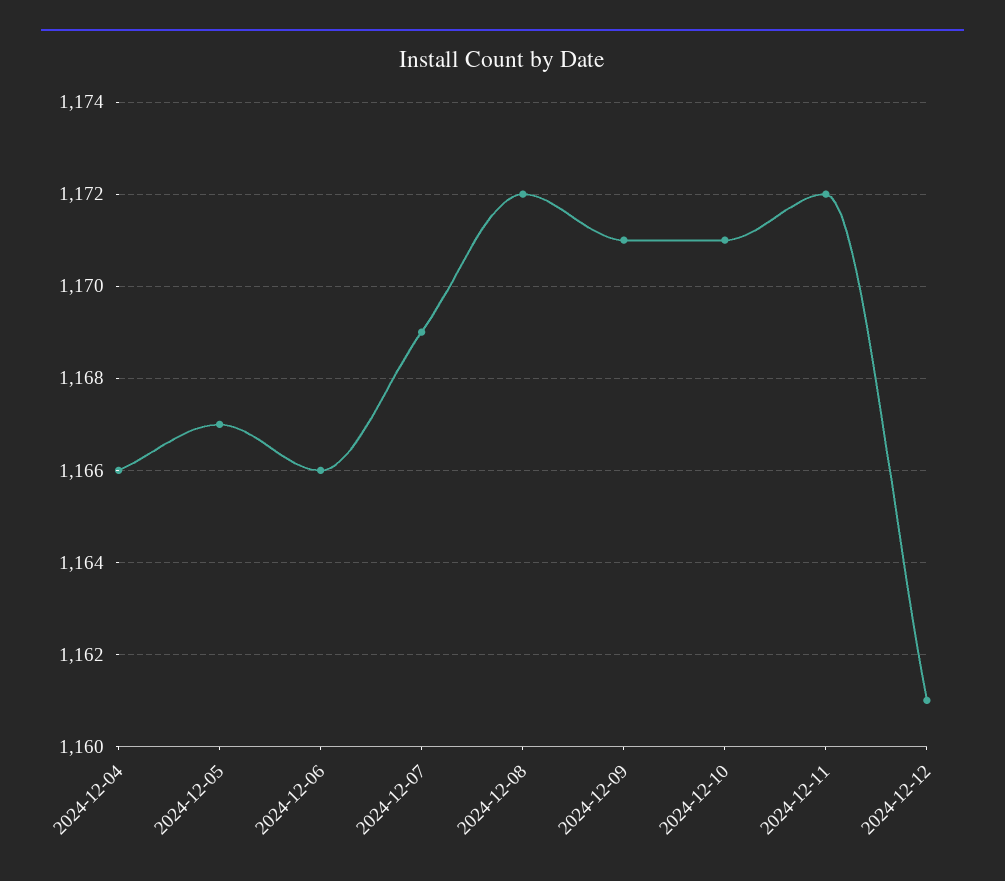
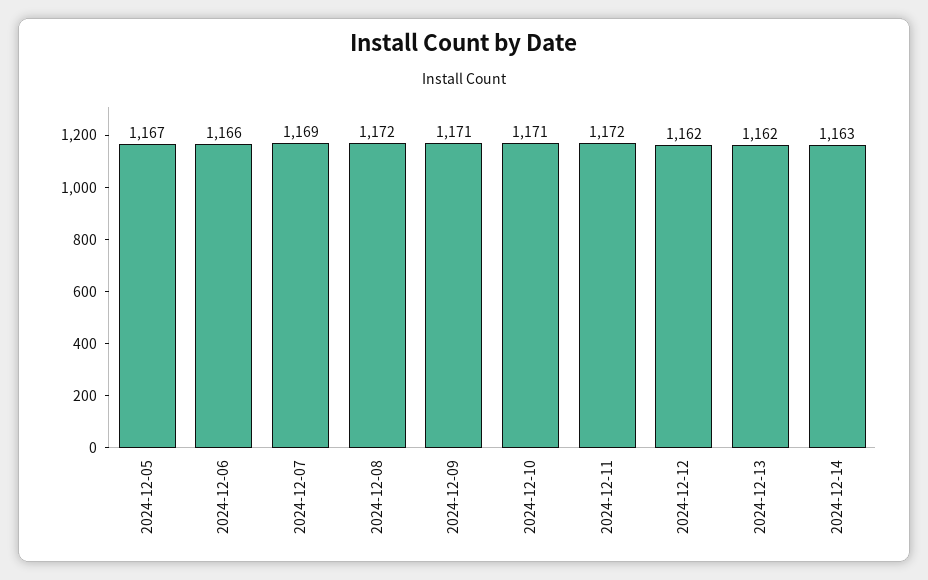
2024-12-04: 1166 -> none
2024-12-12: 1161 -> 1162
2024-12-13: none -> 1162
2024-12-14: none -> 1163

